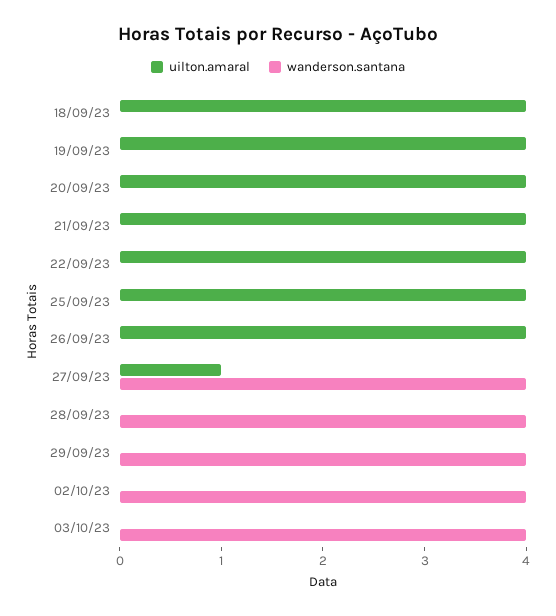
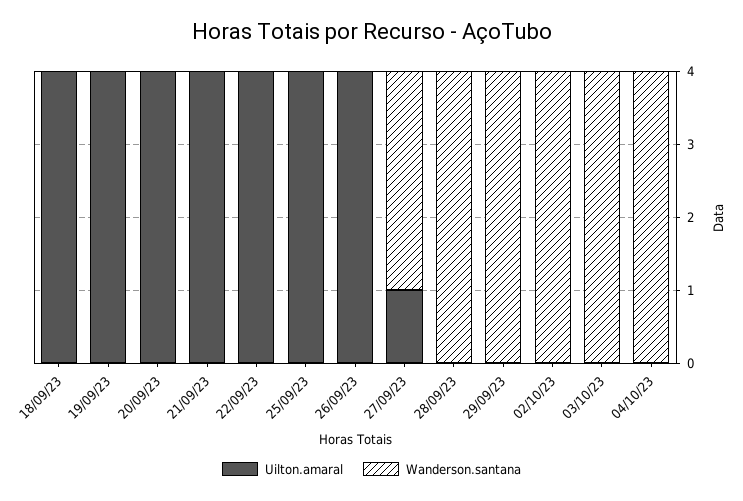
wanderson.santana, 27/09/23: 4 -> 3
uilton.amaral, 04/10/23: none -> 0
wanderson.santana, 04/10/23: none -> 4

